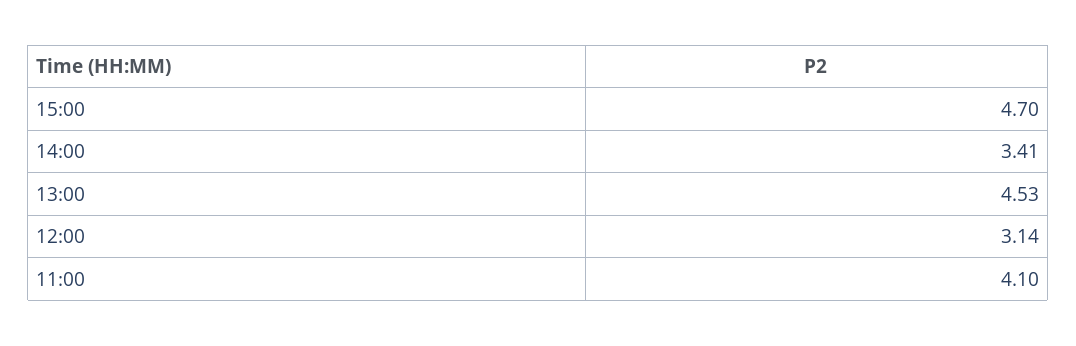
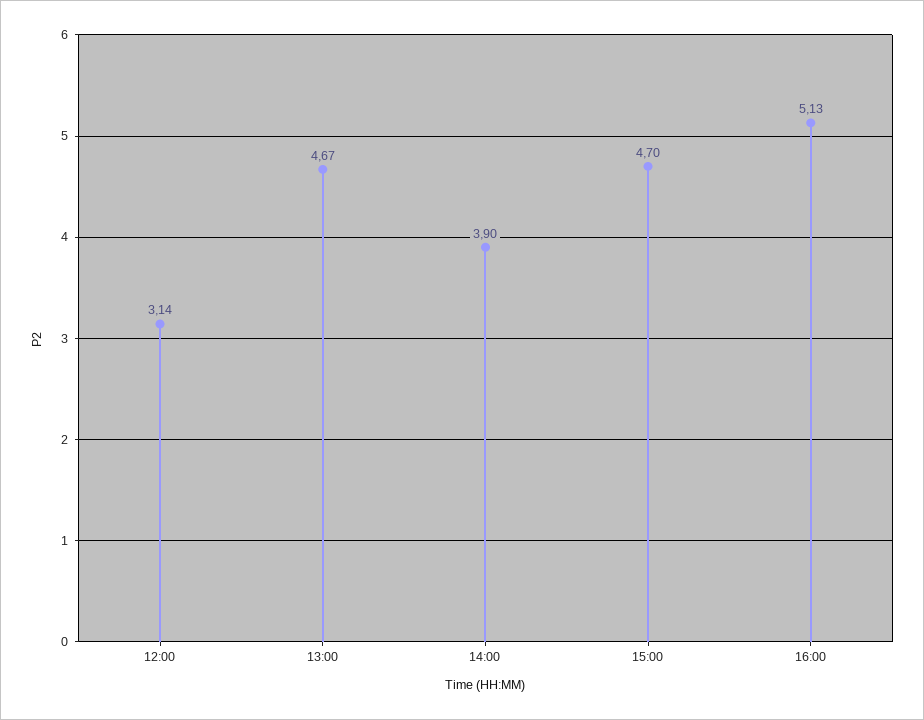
14:00: 3.41 -> 3.9
13:00: 4.53 -> 4.67
11:00: 4.1 -> none
16:00: none -> 5.13

